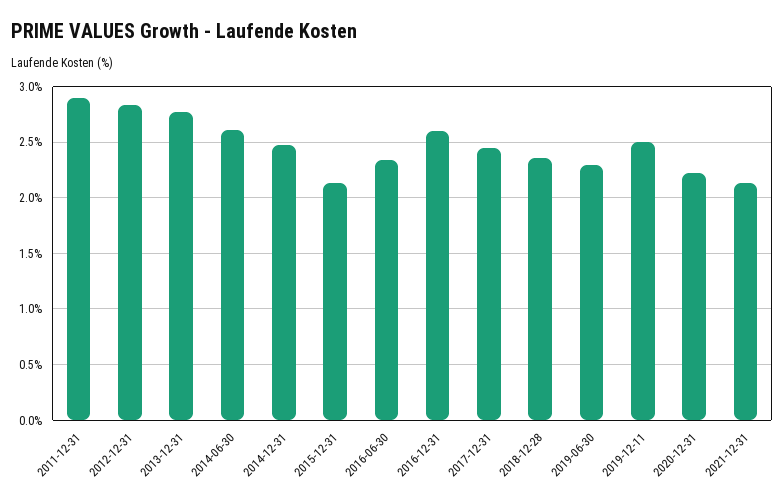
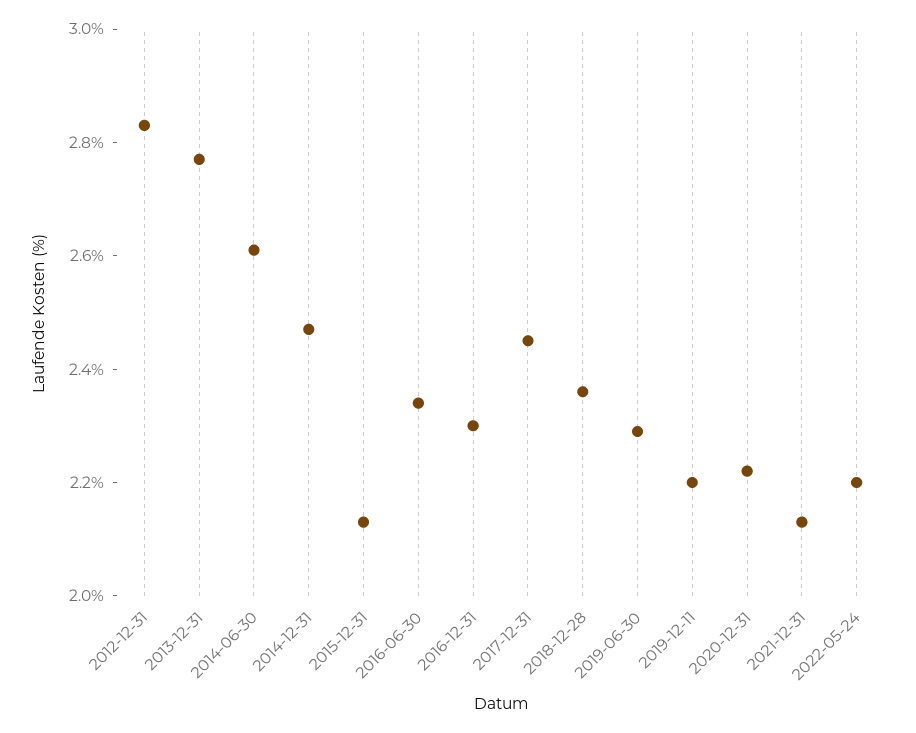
2011-12-31: 2.9 -> none
2016-12-31: 2.6 -> 2.3
2019-12-11: 2.5 -> 2.2
2022-05-24: none -> 2.2

